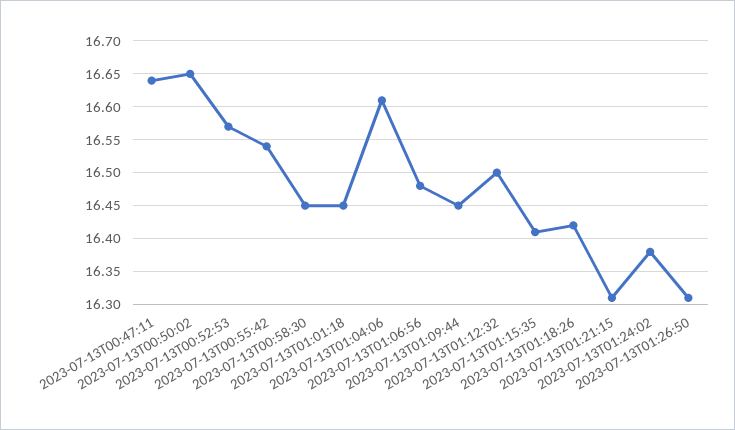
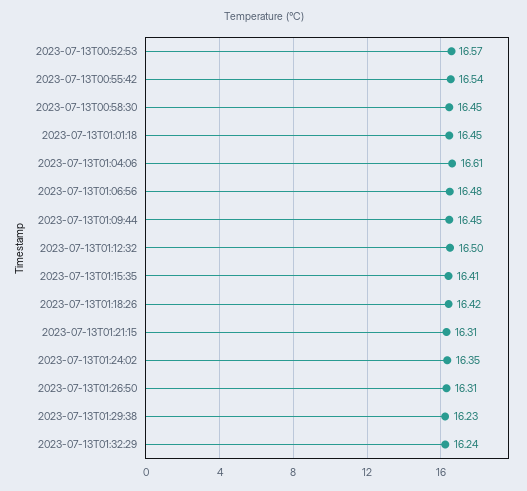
2023-07-13T00:47:11: 16.64 -> none
2023-07-13T00:50:02: 16.65 -> none
2023-07-13T01:24:02: 16.38 -> 16.35
2023-07-13T01:29:38: none -> 16.23
2023-07-13T01:32:29: none -> 16.24

